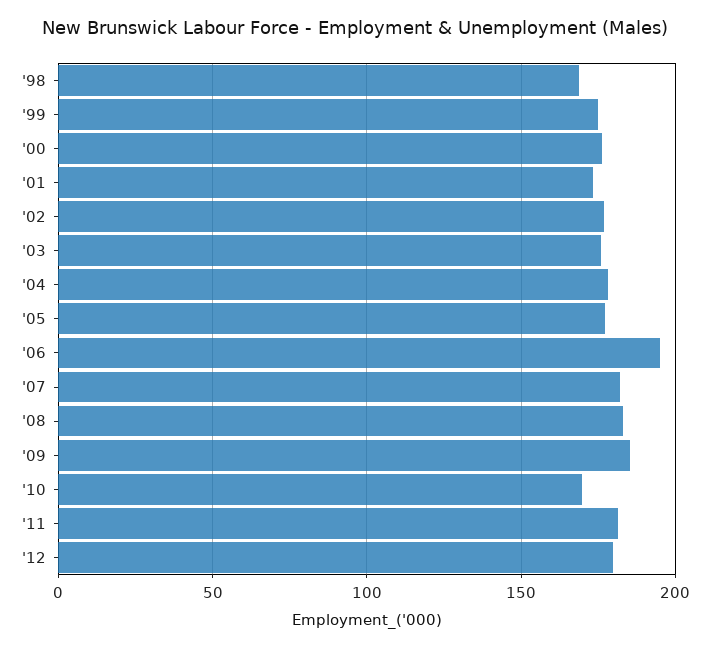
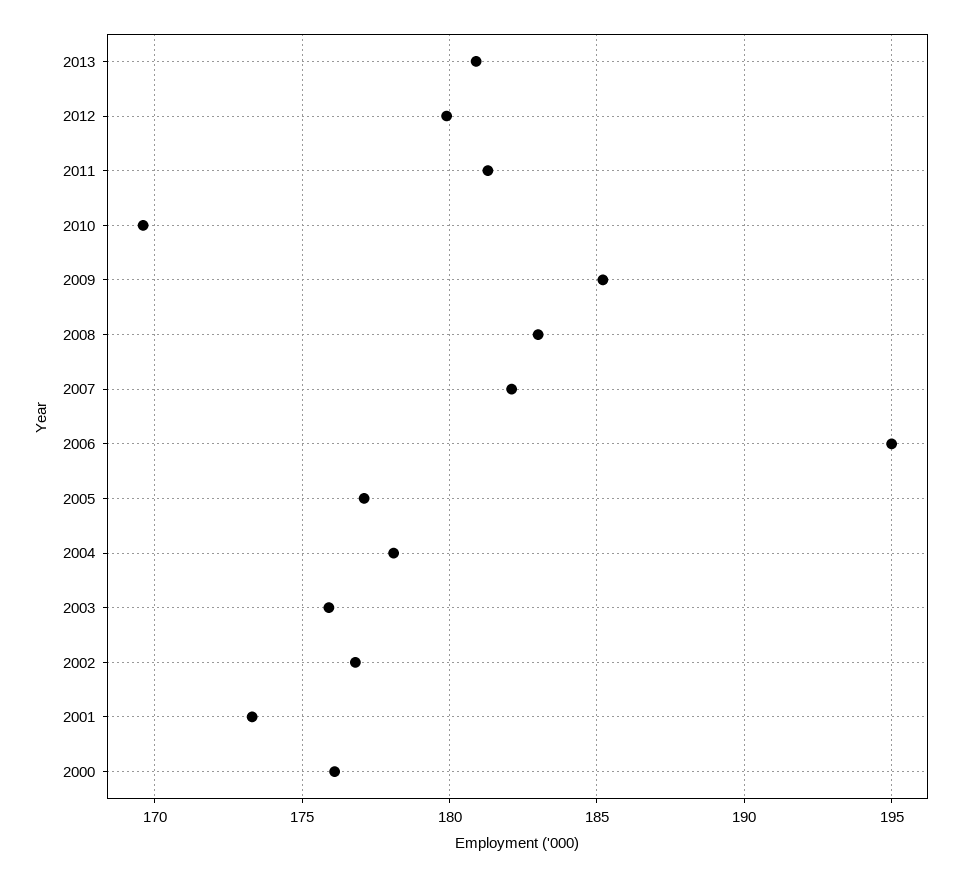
'98: 170 -> none
'99: 175 -> none
2013: none -> 181

